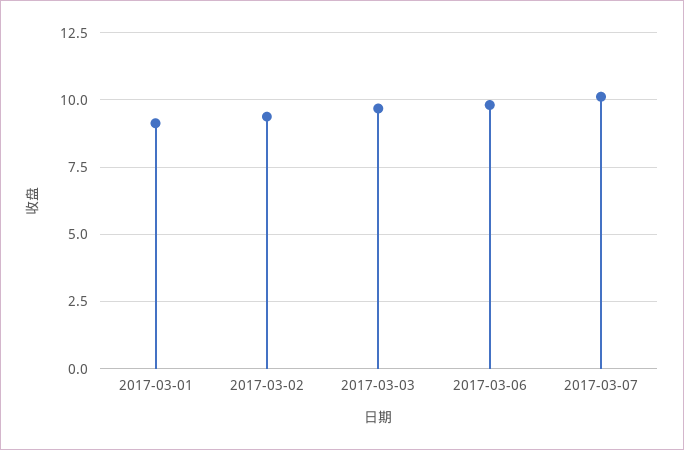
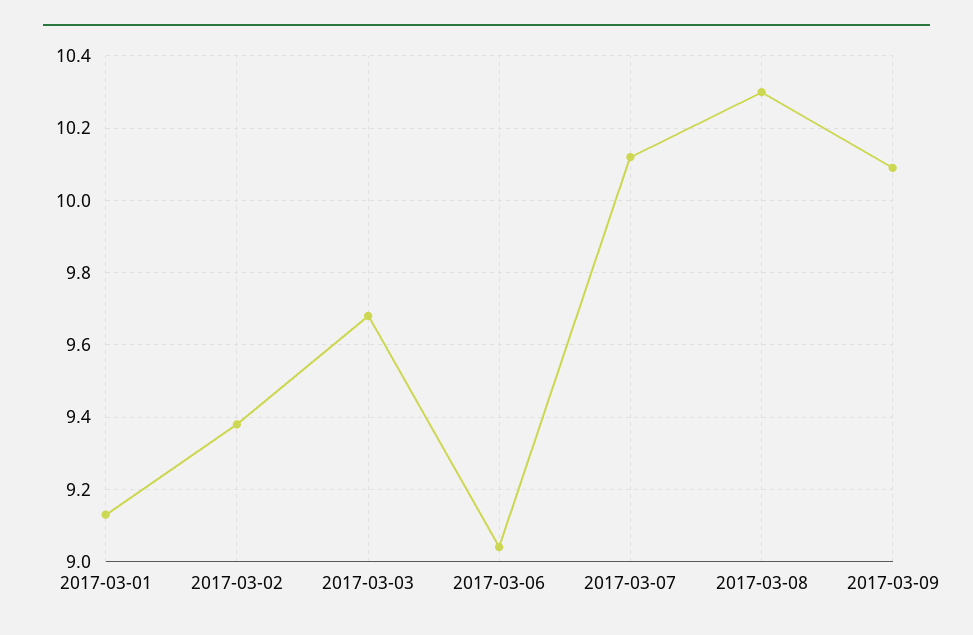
2017-03-06: 9.75 -> 9.05
2017-03-08: none -> 10.3
2017-03-09: none -> 10.1

